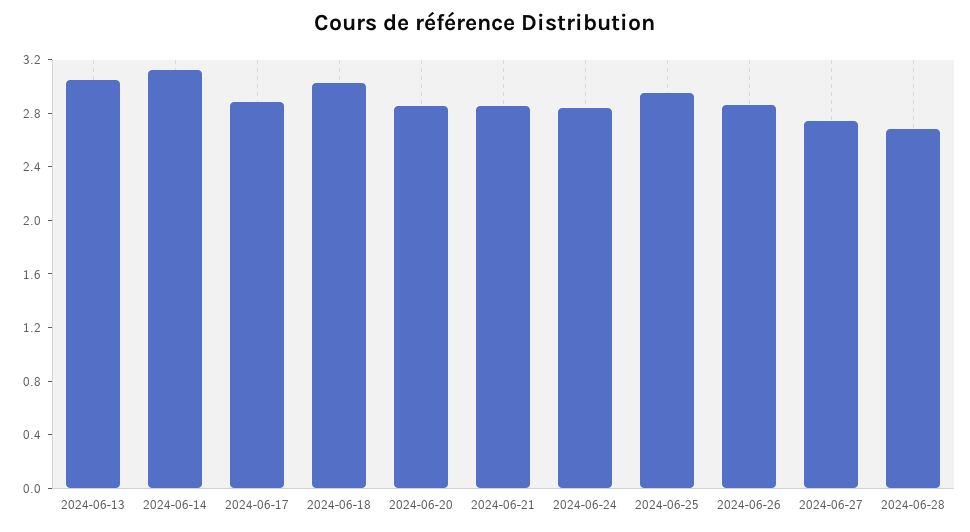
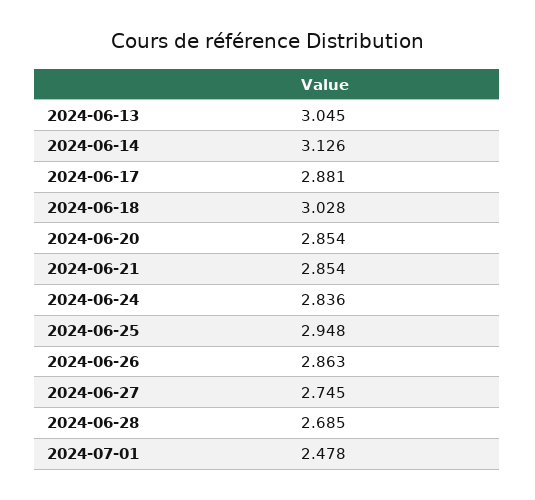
2024-07-01: none -> 2.478

